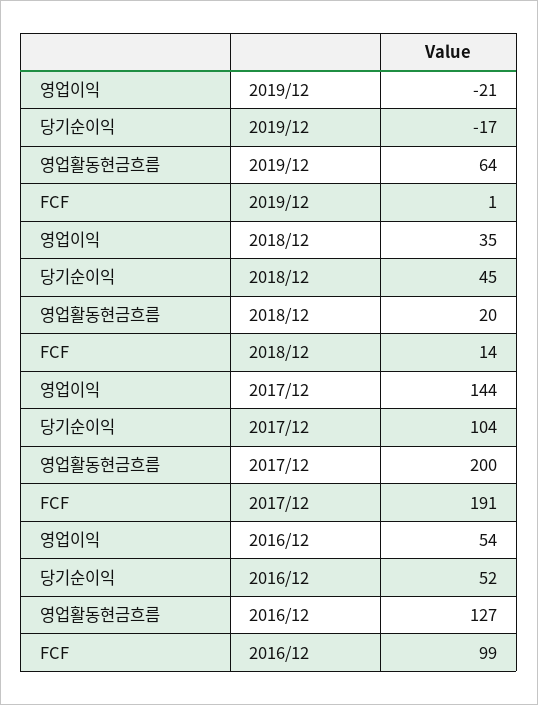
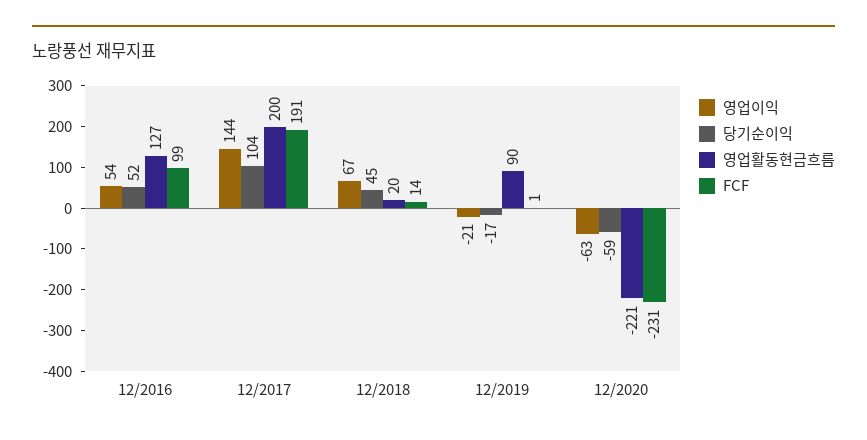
영업활동현금흐름, 2019/12: 64 -> 90
영업이익, 2018/12: 35 -> 67
영업이익, 12/2020: none -> -63
당기순이익, 12/2020: none -> -59
영업활동현금흐름, 12/2020: none -> -221
FCF, 12/2020: none -> -231

